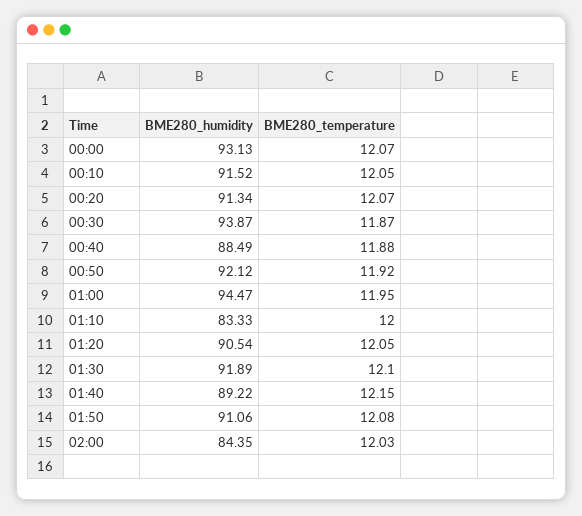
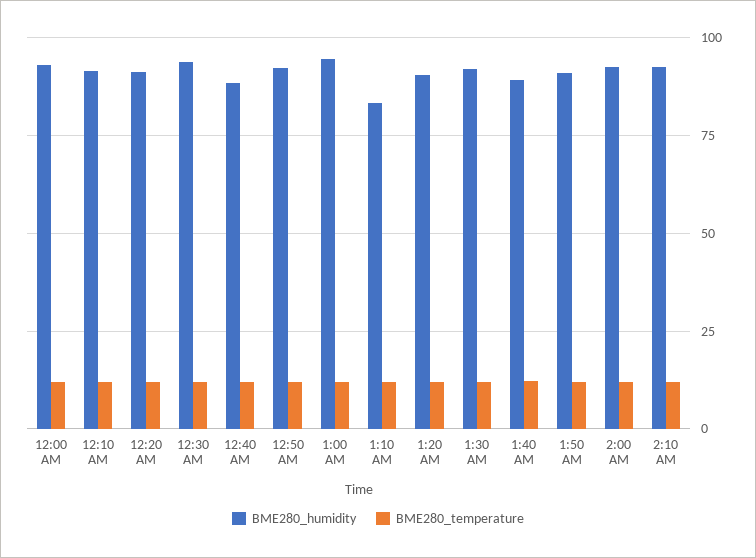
BME280_humidity, 02:00: 84.35 -> 92.5
BME280_humidity, 2:10 AM: none -> 92.5
BME280_temperature, 2:10 AM: none -> 12.5

